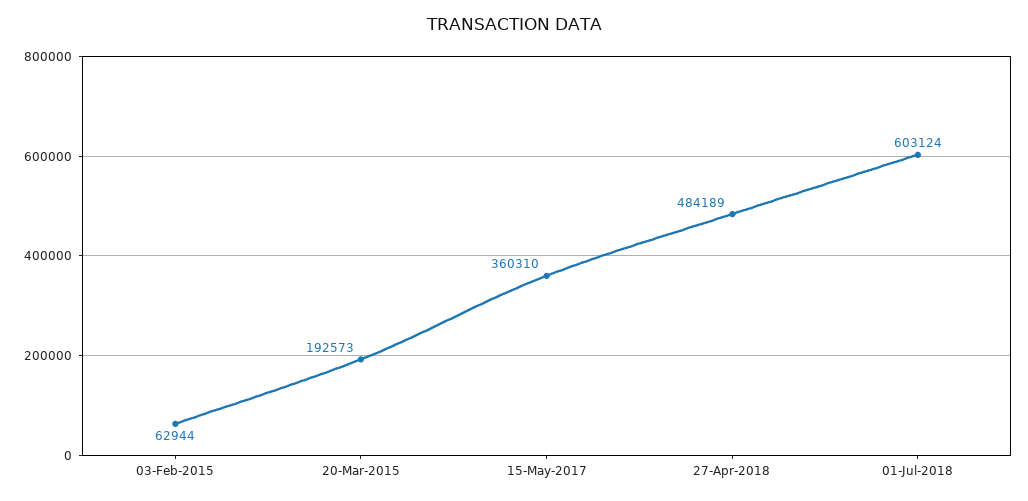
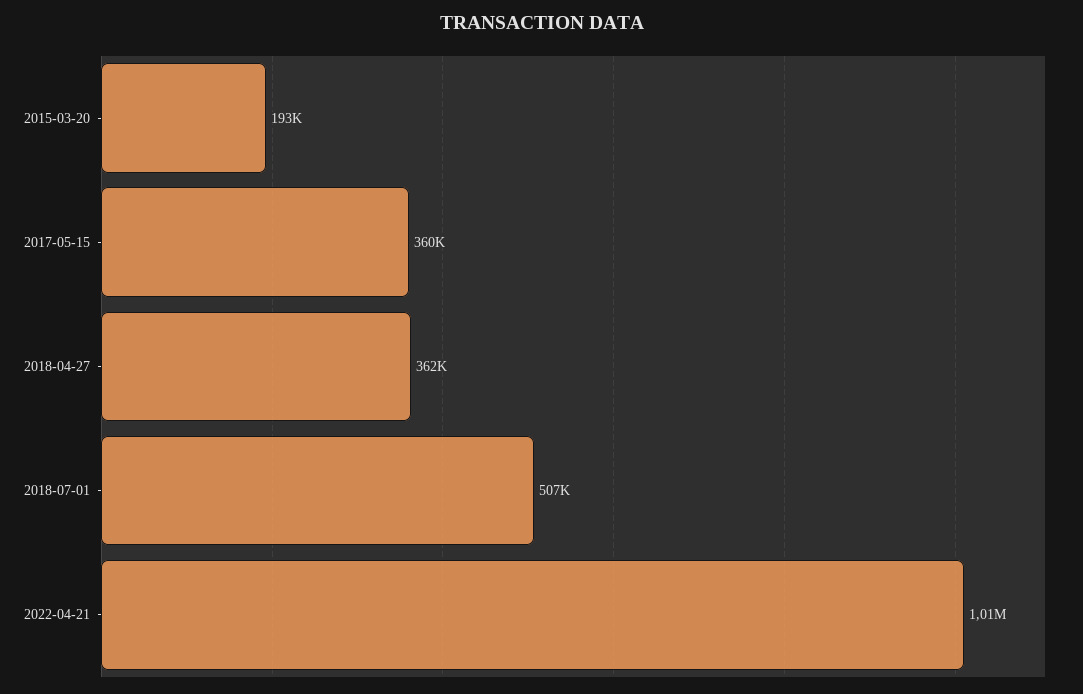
03-Feb-2015: 62944 -> none
27-Apr-2018: 484189 -> 362000
01-Jul-2018: 603124 -> 507000
2022-04-21: none -> 1010000

